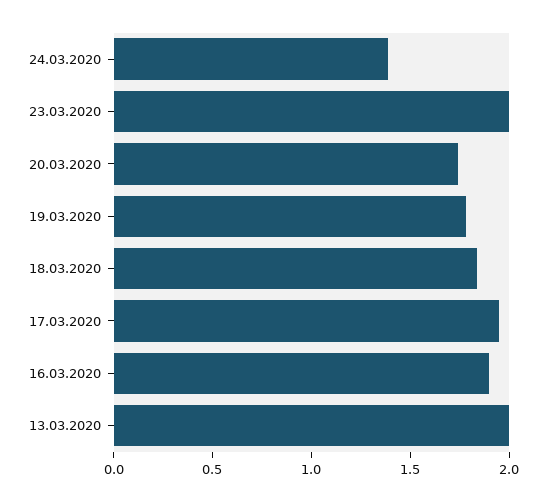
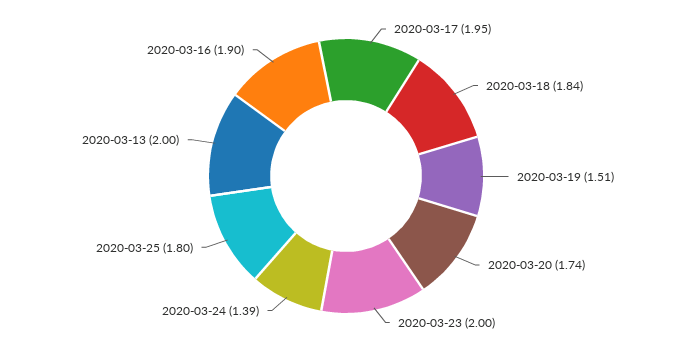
19.03.2020: 1.8 -> 1.51
2020-03-25: none -> 1.8

